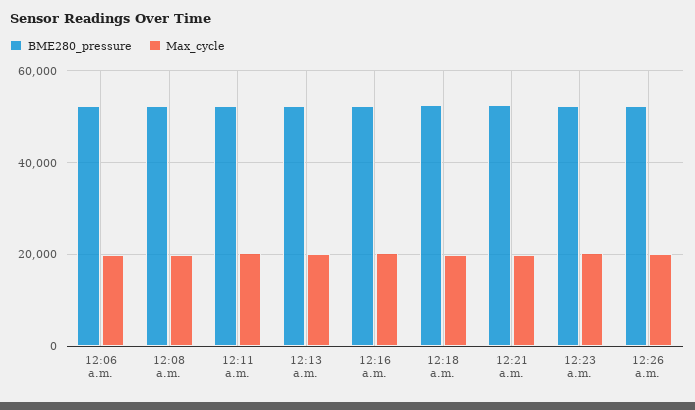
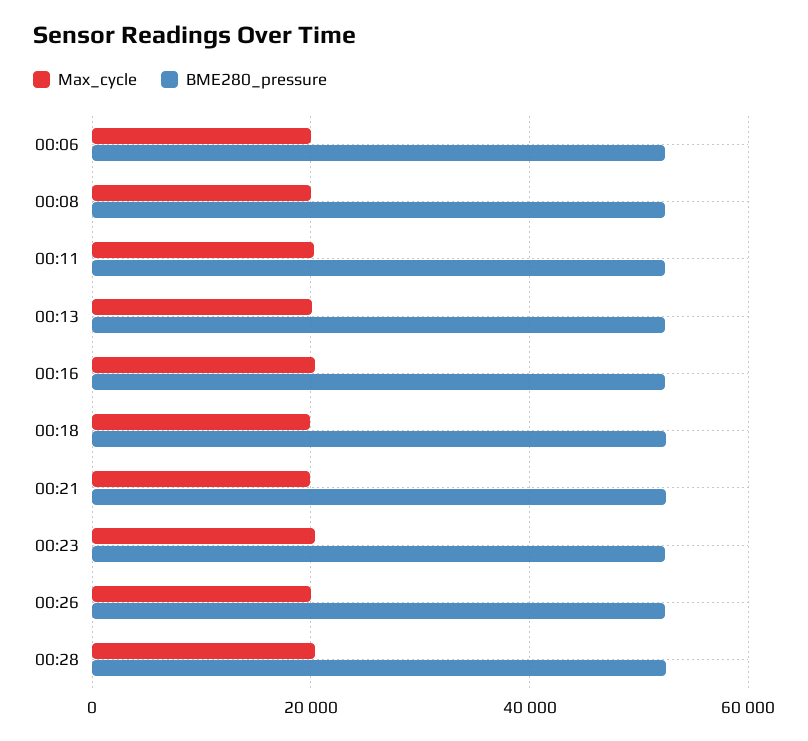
Max_cycle, 00:28: none -> 20000
BME280_pressure, 00:28: none -> 52000

